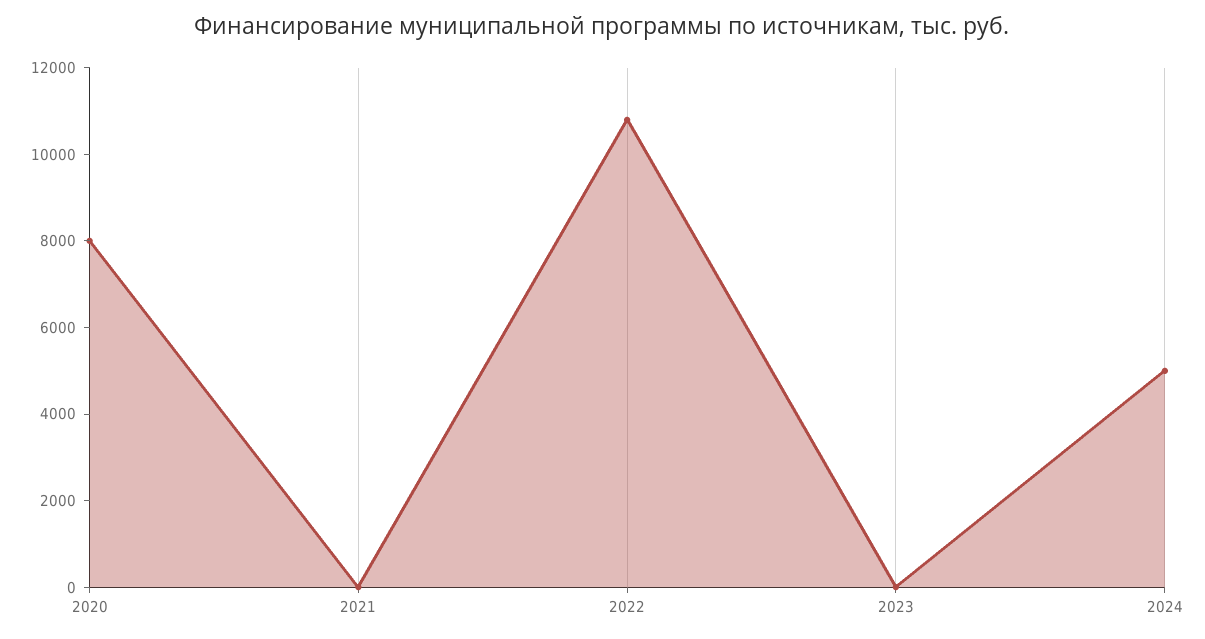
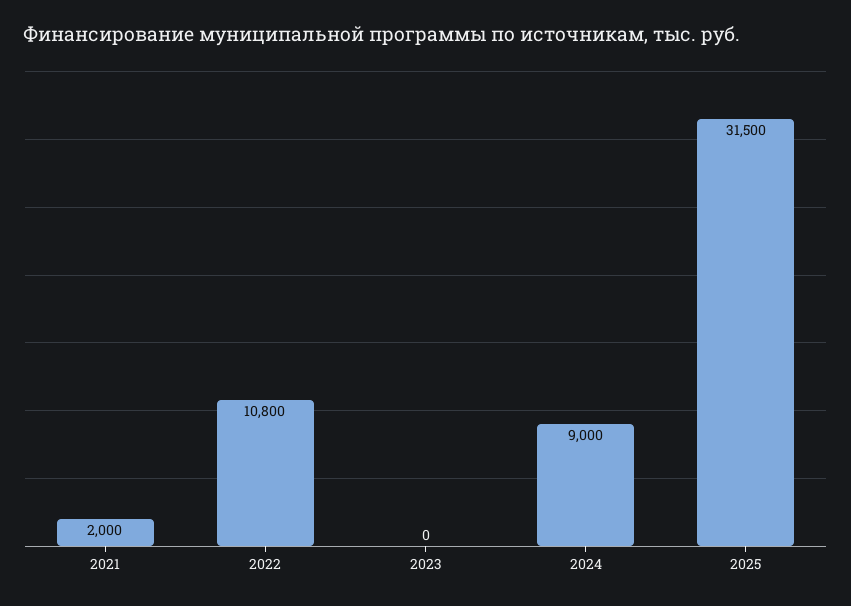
2020: 8000 -> none
2021: 0 -> 2000
2024: 5000 -> 9000
2025: none -> 31500

